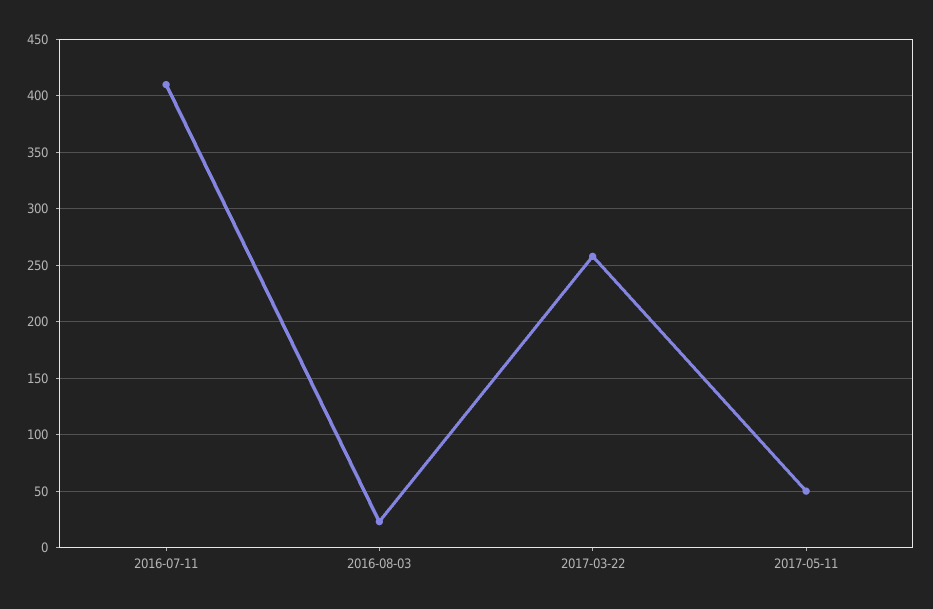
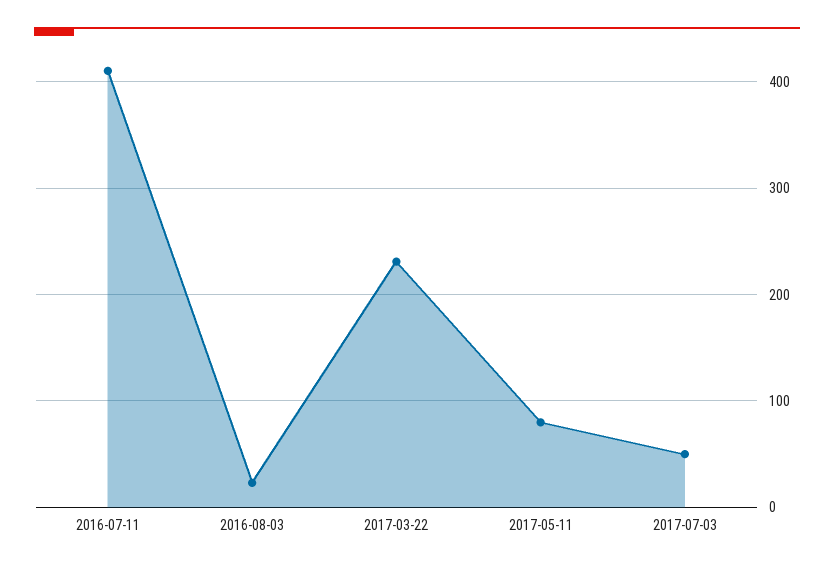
2017-03-22: 260 -> 230
2017-05-11: 50 -> 80
2017-07-03: none -> 50

